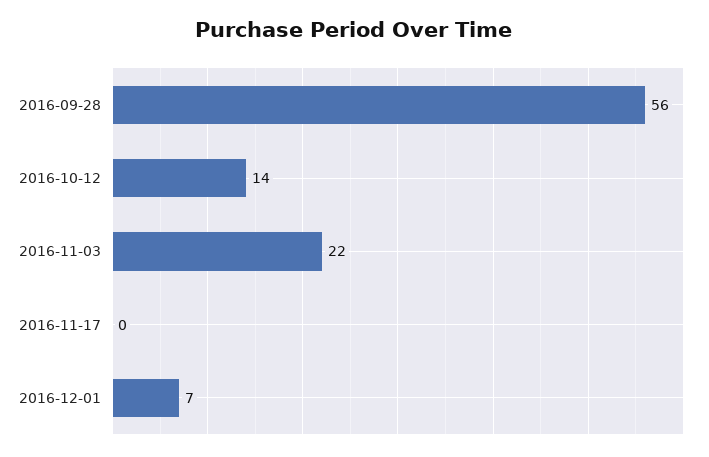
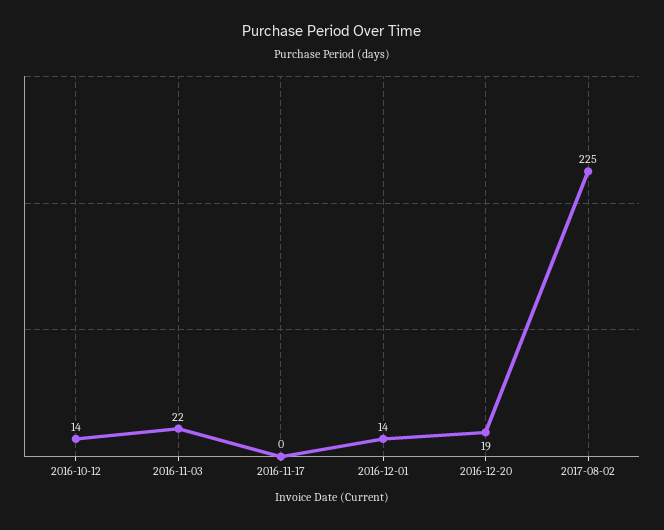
2016-09-28: 56 -> none
2016-12-01: 7 -> 14
2016-12-20: none -> 19
2017-08-02: none -> 225

